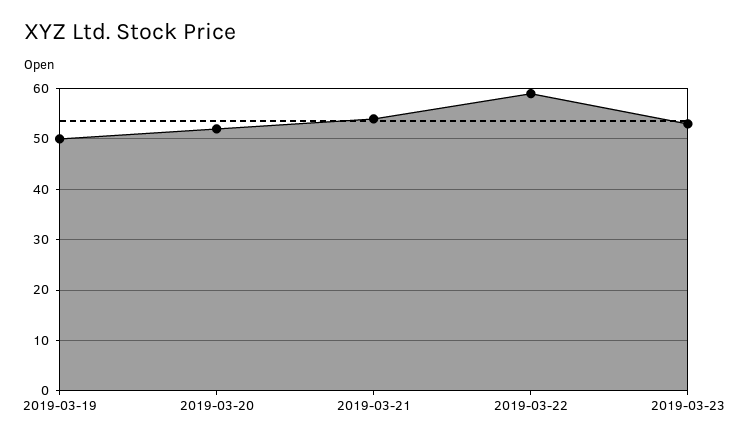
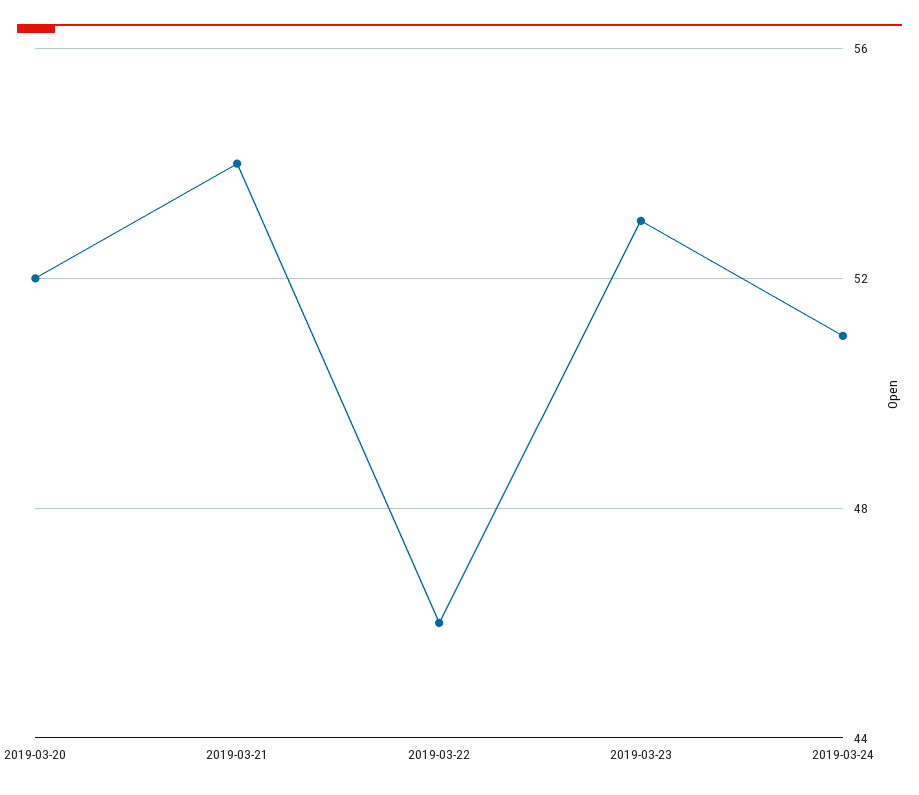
2019-03-19: 50 -> none
2019-03-22: 60 -> 46
2019-03-24: none -> 51

